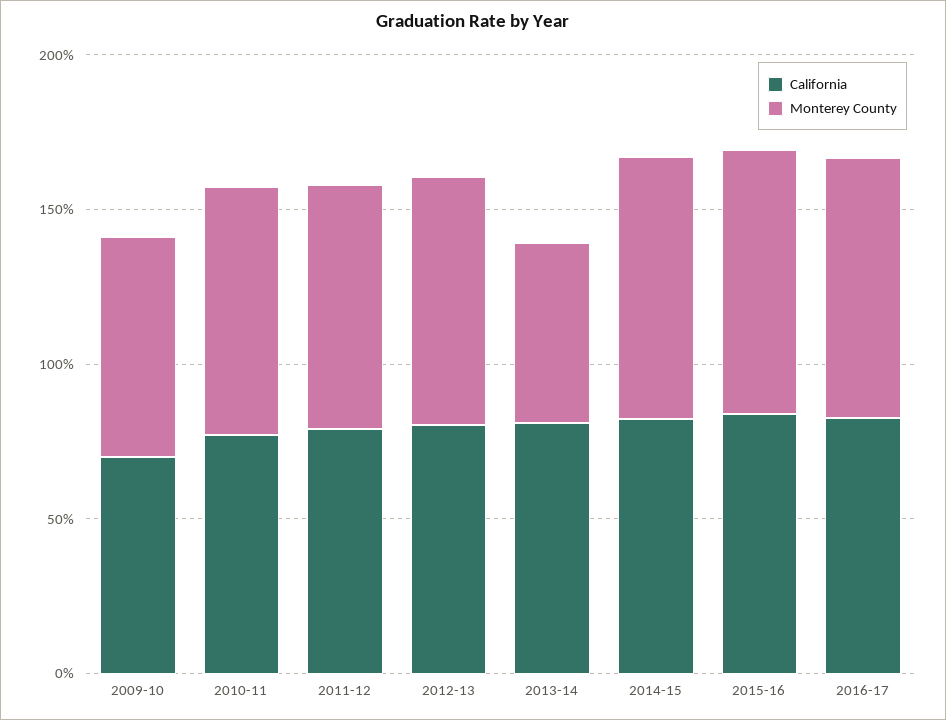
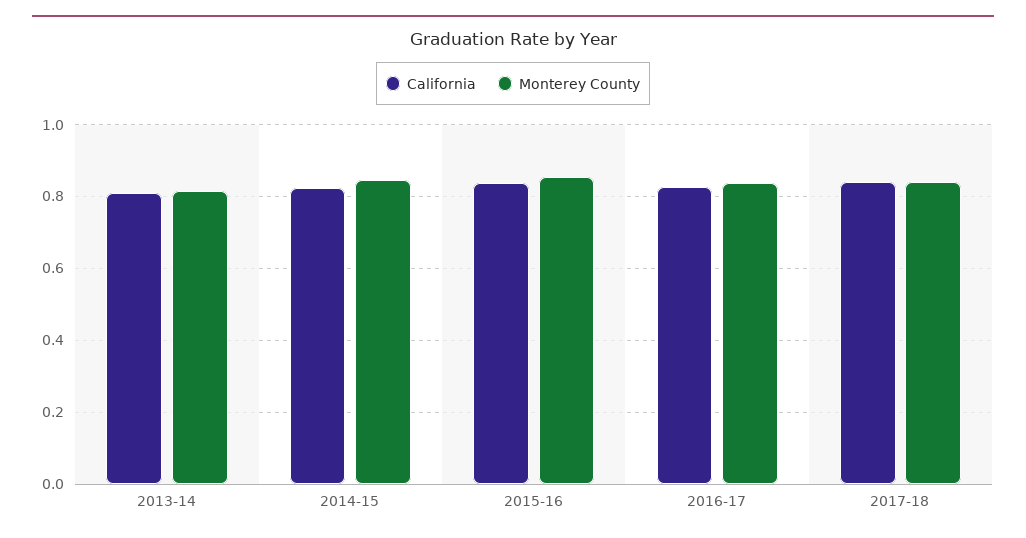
California, 2009-10: 0.7 -> none
Monterey County, 2009-10: 0.7 -> none
California, 2010-11: 0.8 -> none
Monterey County, 2010-11: 0.8 -> none
California, 2011-12: 0.8 -> none
Monterey County, 2011-12: 0.8 -> none
California, 2012-13: 0.8 -> none
Monterey County, 2012-13: 0.8 -> none
Monterey County, 2013-14: 0.6 -> 0.82
California, 2017-18: none -> 0.84
Monterey County, 2017-18: none -> 0.84

